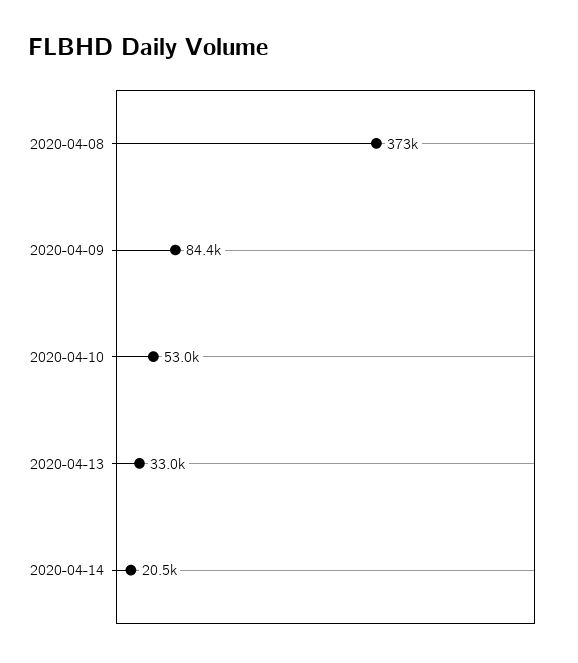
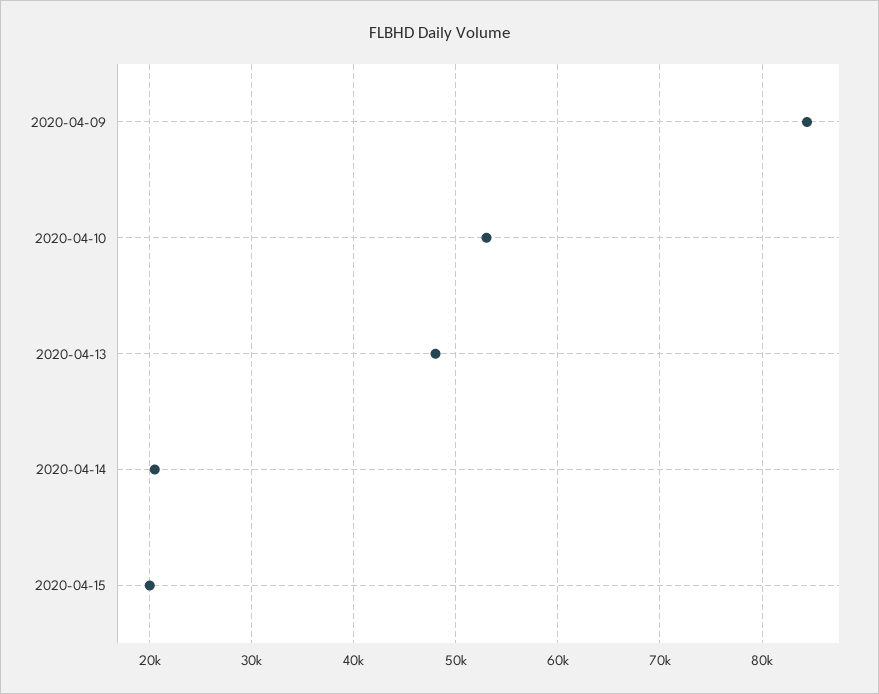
2020-04-08: 373000 -> none
2020-04-13: 33000 -> 48000
2020-04-15: none -> 20000

